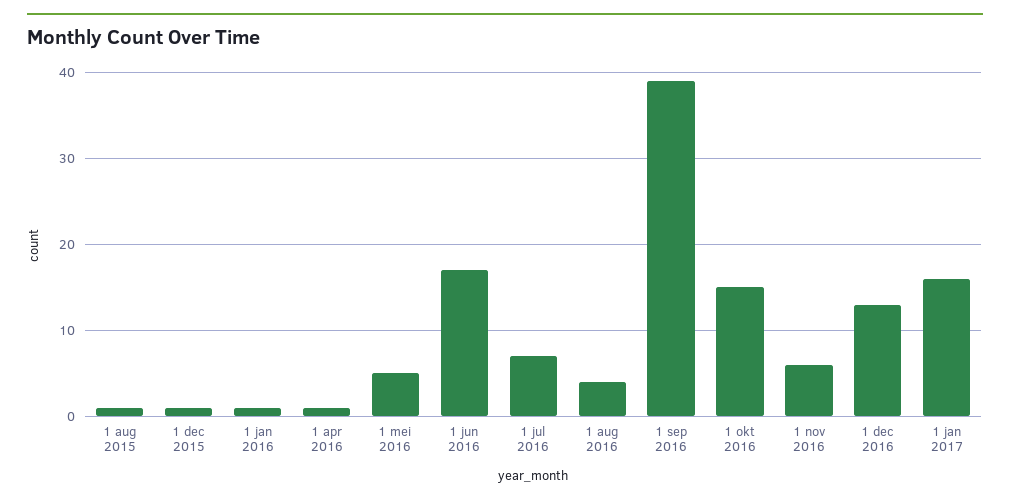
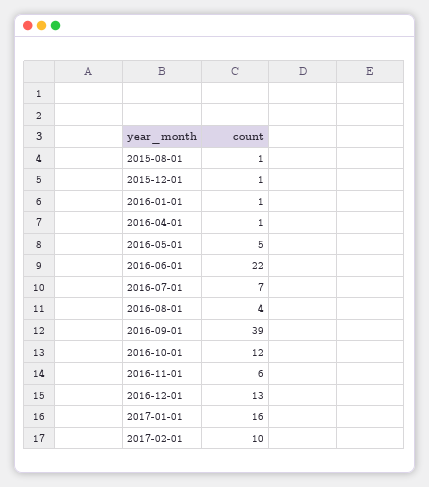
1 jun 2016: 17 -> 22
1 okt 2016: 15 -> 12
2017-02-01: none -> 10

